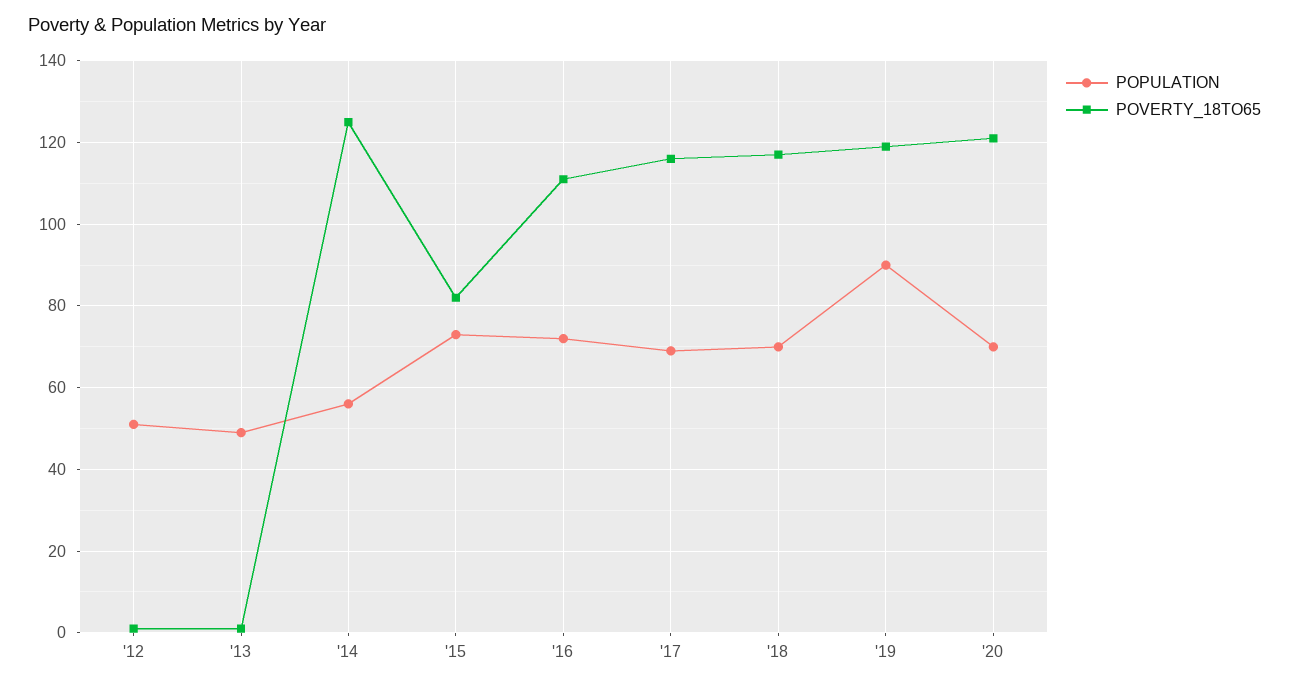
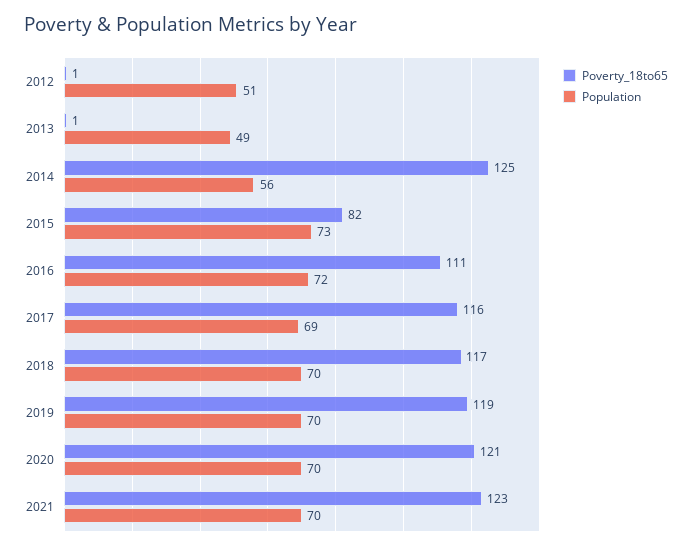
POPULATION, '19: 90 -> 70
POVERTY_18TO65, 2021: none -> 123
POPULATION, 2021: none -> 70

